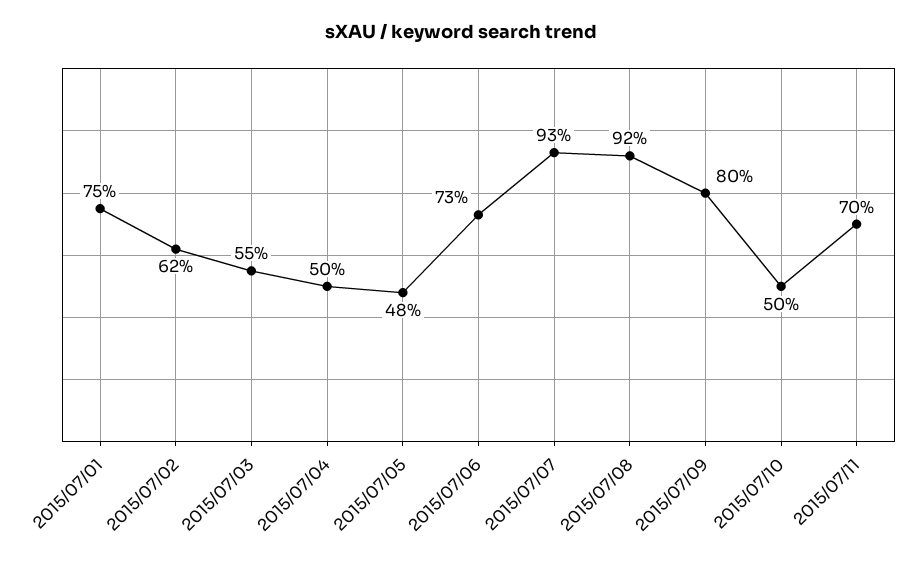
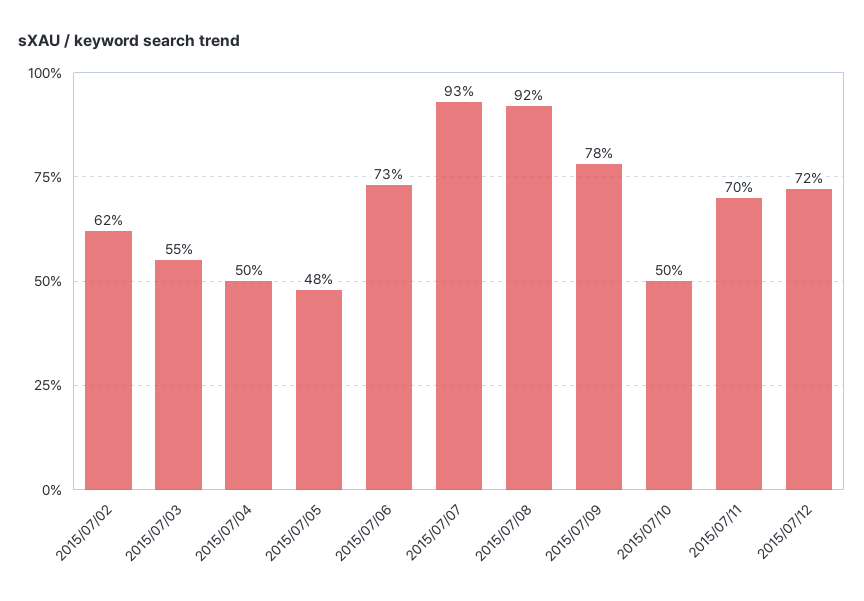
2015/07/01: 75 -> none
2015/07/09: 80 -> 78
2015/07/12: none -> 72

